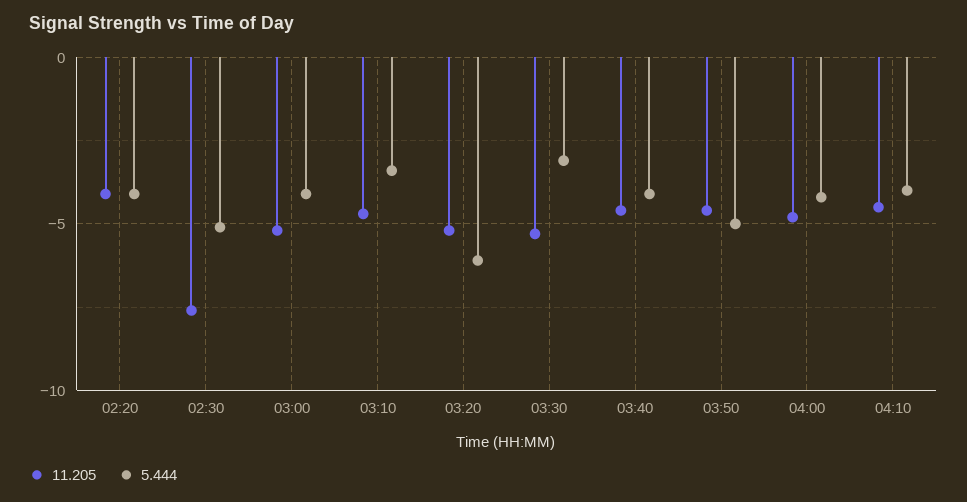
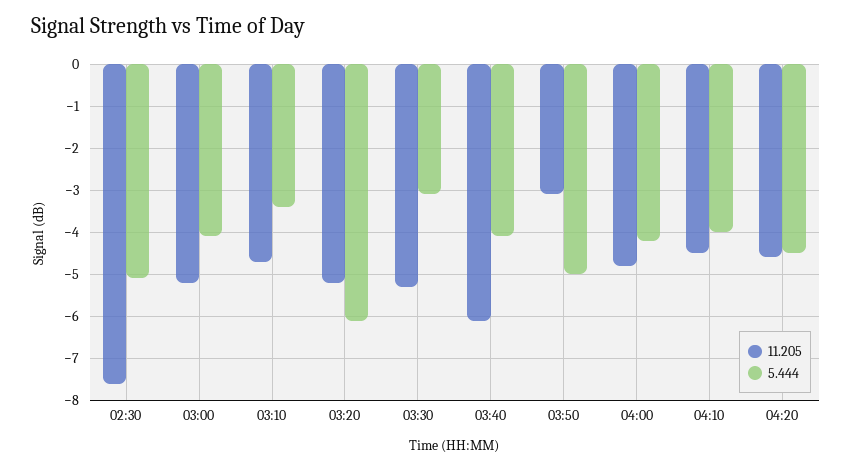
11.205, 02:20: -4 -> none
5.444, 02:20: -4 -> none
11.205, 03:40: -4.5 -> -6
11.205, 03:50: -4.5 -> -3
11.205, 04:20: none -> -4.5
5.444, 04:20: none -> -4.5

